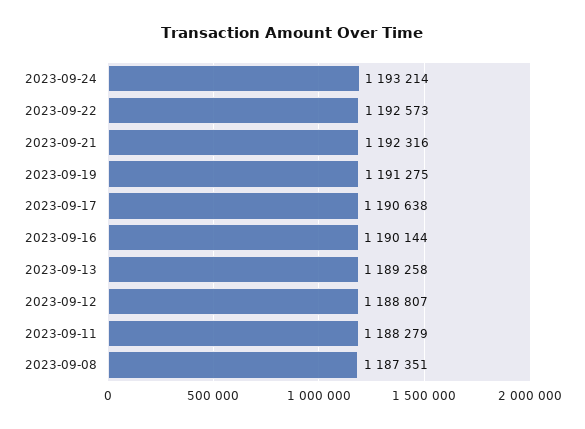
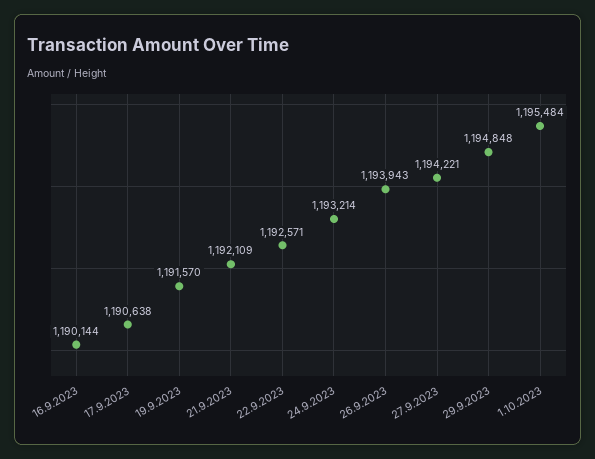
2023-09-22: 1192573 -> 1192571
2023-09-21: 1192316 -> 1192109
2023-09-19: 1191275 -> 1191570
2023-09-13: 1189258 -> none
2023-09-12: 1188807 -> none
2023-09-11: 1188279 -> none
2023-09-08: 1187351 -> none
26.9.2023: none -> 1193943
27.9.2023: none -> 1194221
29.9.2023: none -> 1194848
1.10.2023: none -> 1195484

